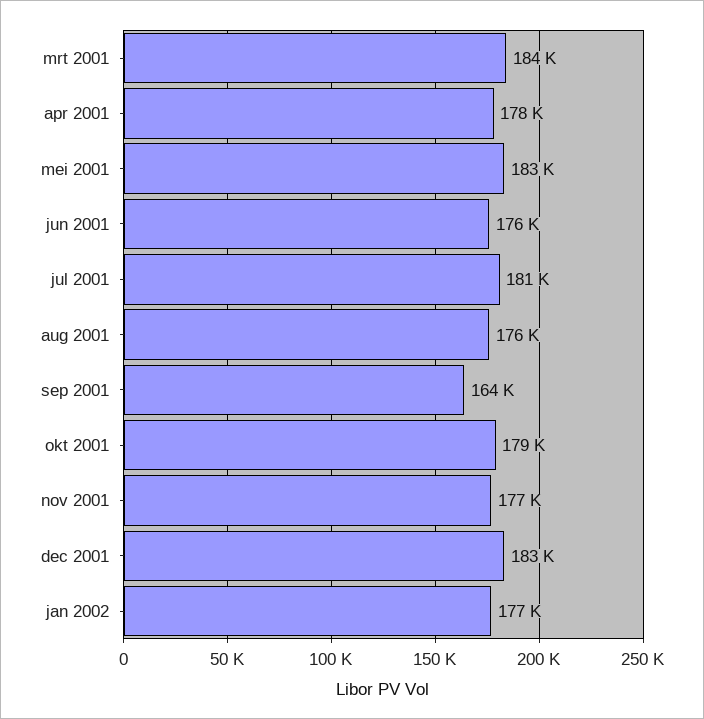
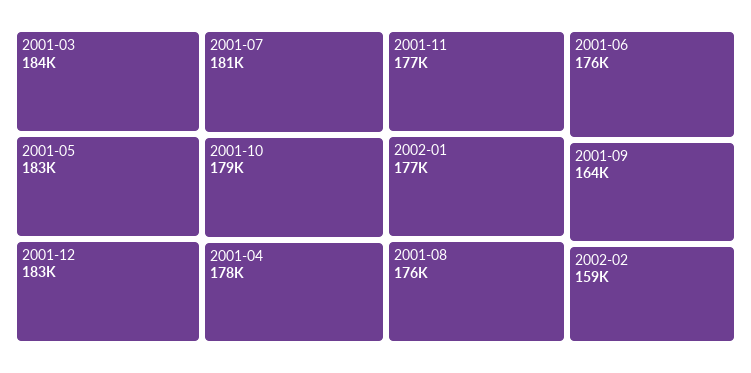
2002-02: none -> 159000

